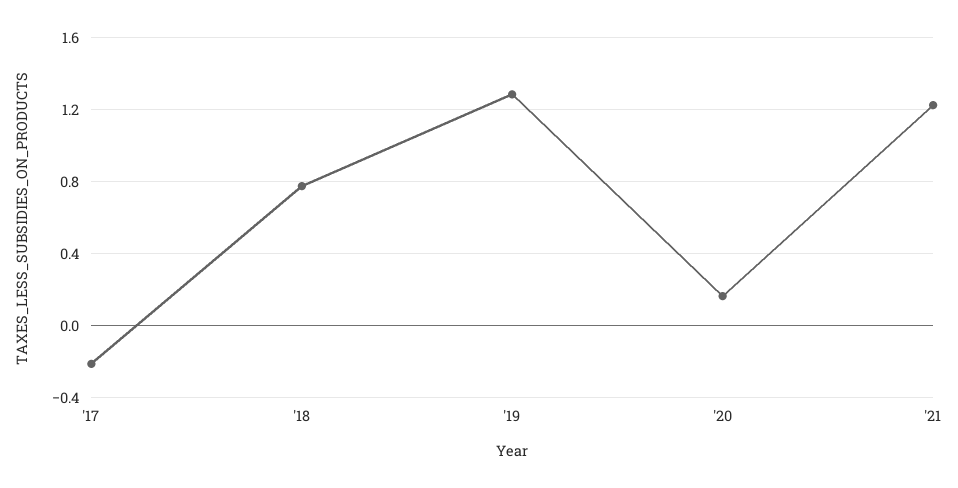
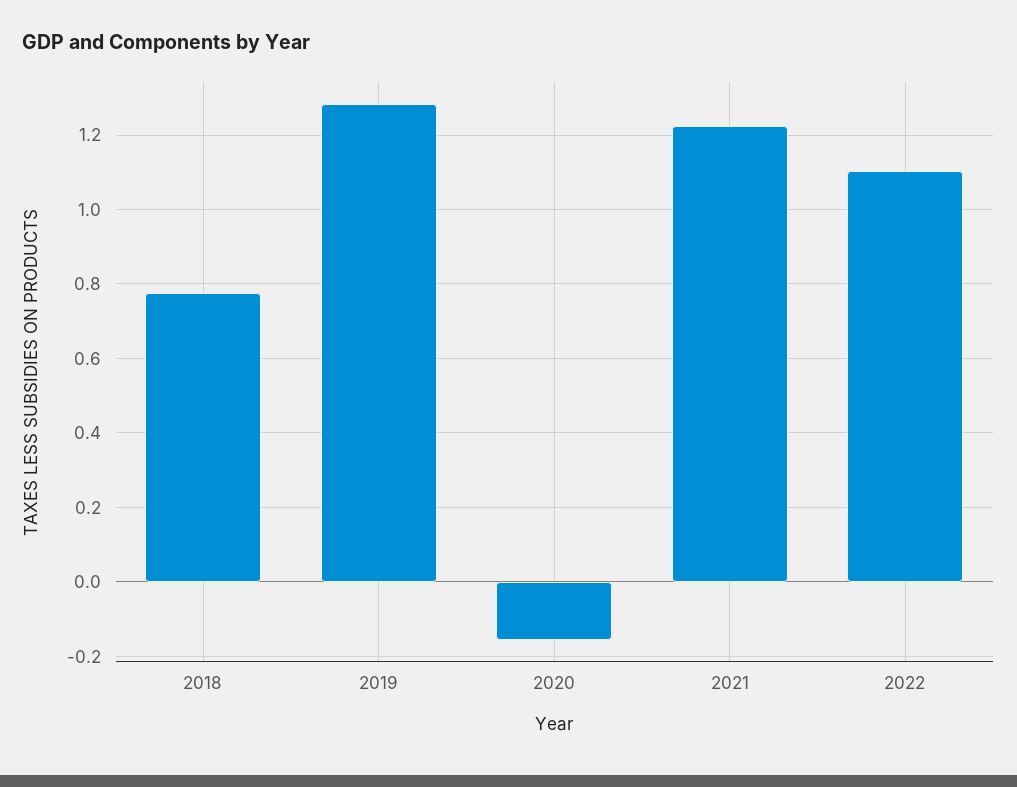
'17: -0.2 -> none
'20: 0.15 -> -0.16
2022: none -> 1.1

